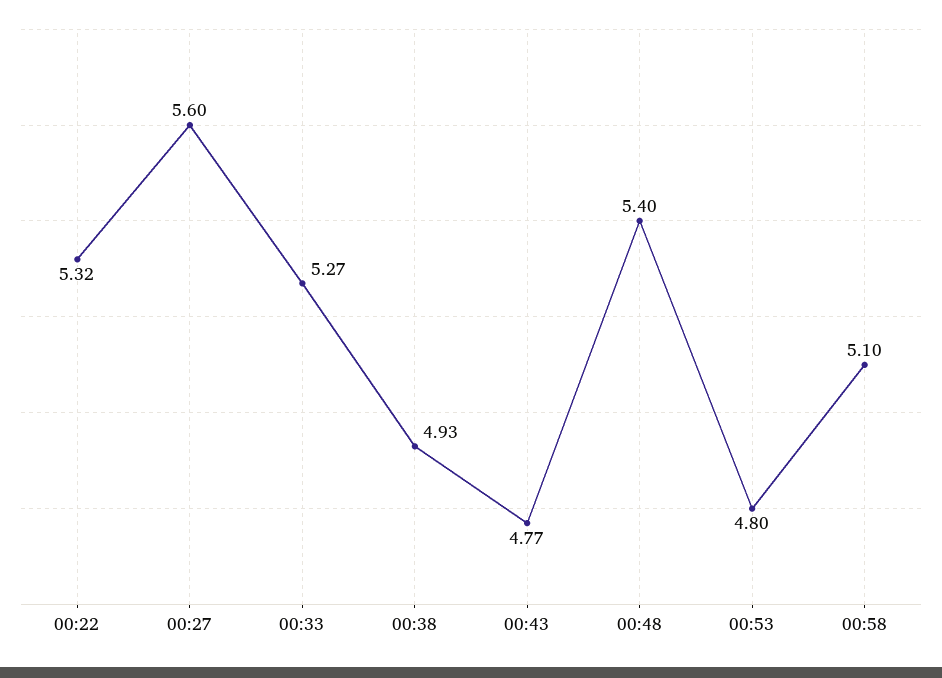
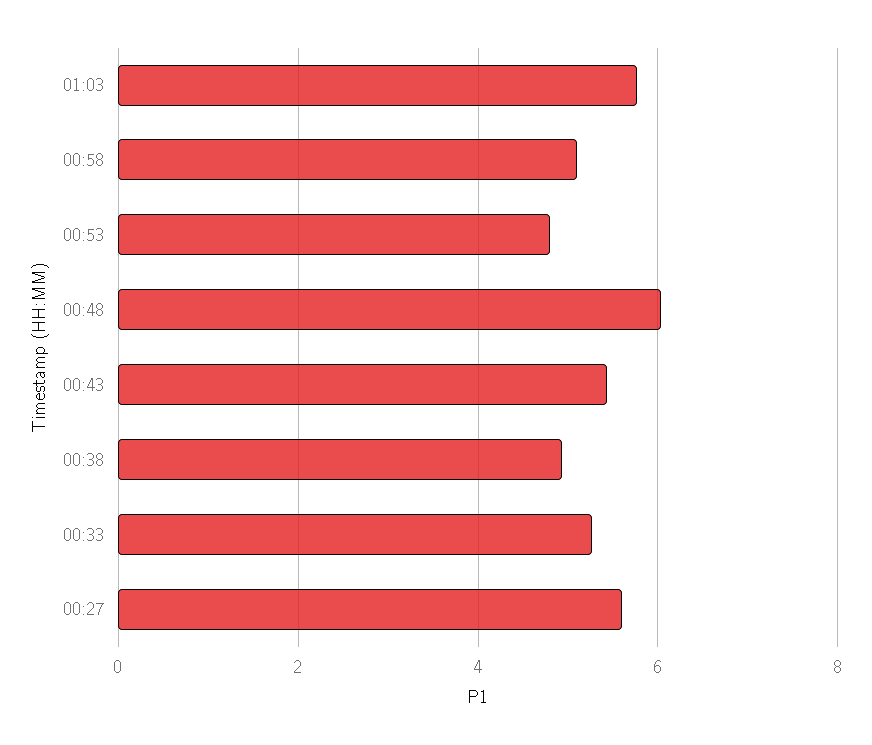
00:22: 5.32 -> none
00:43: 4.77 -> 5.4
00:48: 5.4 -> 6
01:03: none -> 5.8

